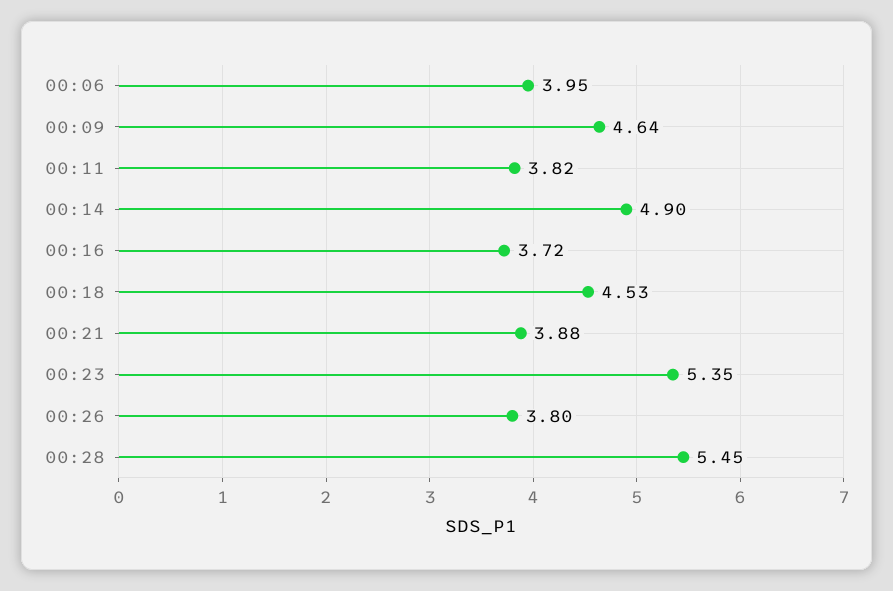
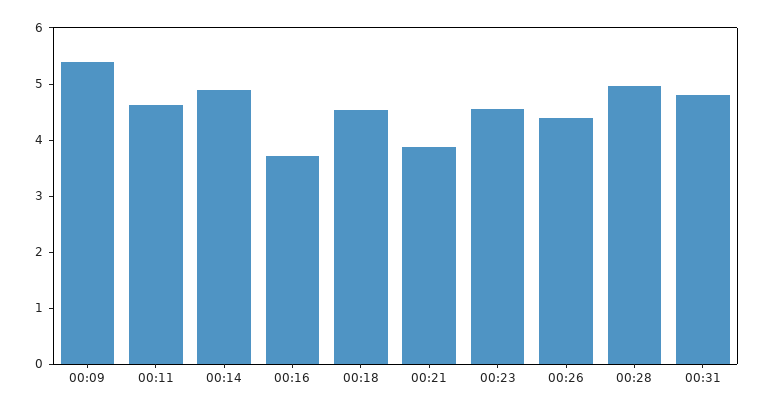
00:06: 3.95 -> none
00:09: 4.64 -> 5.4
00:11: 3.82 -> 4.6
00:23: 5.35 -> 4.6
00:26: 3.8 -> 4.4
00:28: 5.45 -> 5
00:31: none -> 4.8

